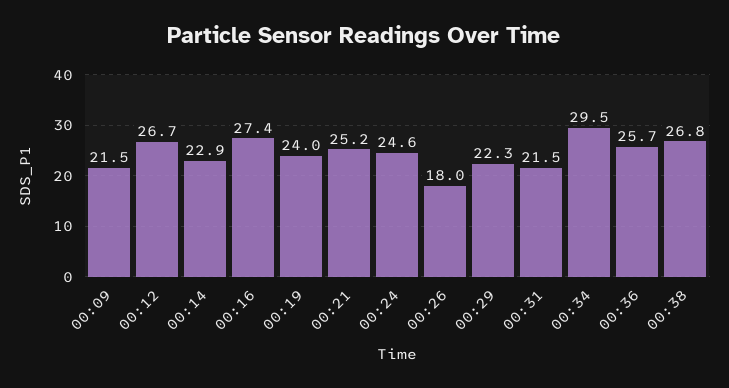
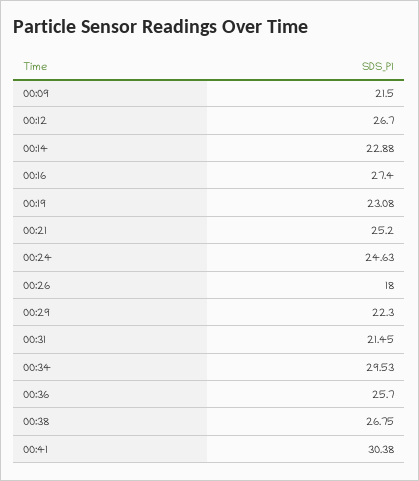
00:19: 24 -> 23.08
00:41: none -> 30.38

